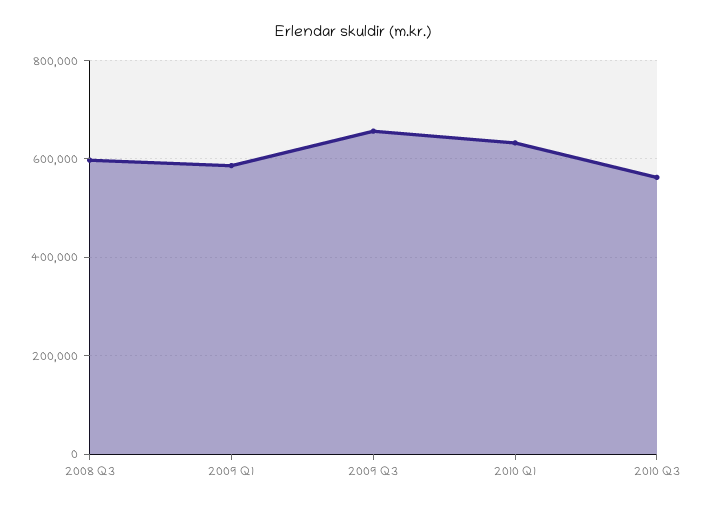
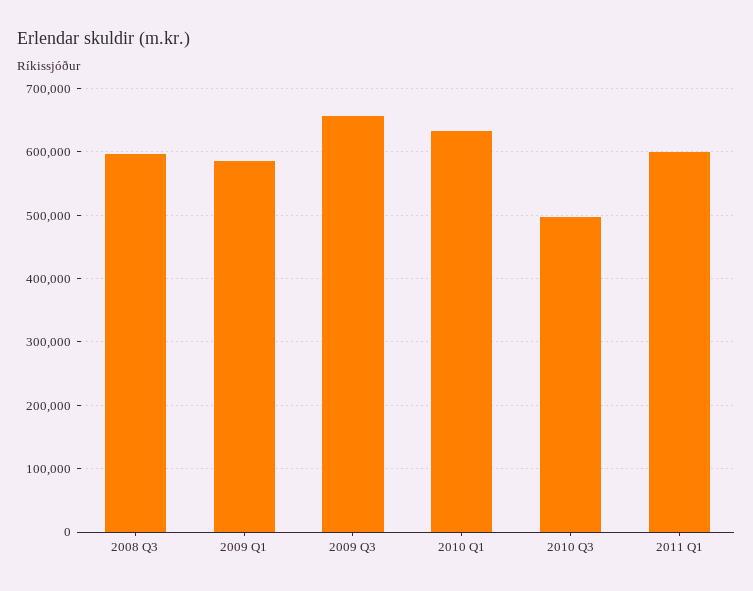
2010 Q3: 560000 -> 500000
2011 Q1: none -> 600000

